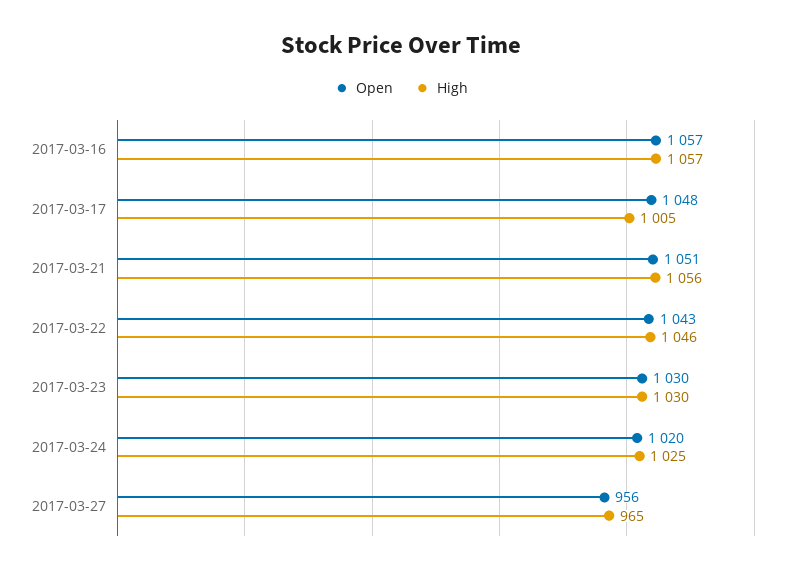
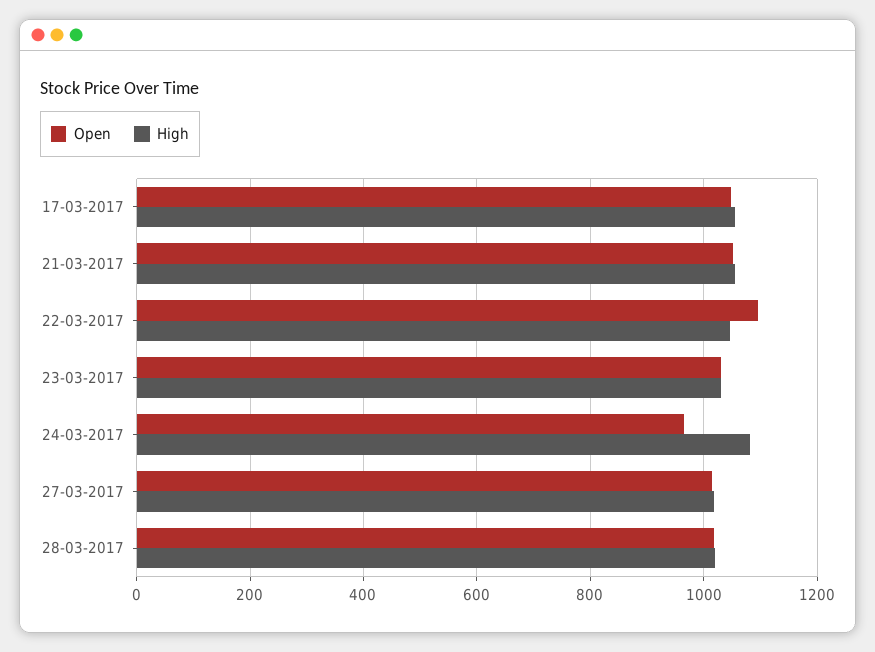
Open, 2017-03-16: 1057 -> none
High, 2017-03-16: 1057 -> none
High, 2017-03-17: 1005 -> 1060
Open, 2017-03-22: 1043 -> 1100
Open, 2017-03-24: 1020 -> 960
High, 2017-03-24: 1025 -> 1080
Open, 2017-03-27: 956 -> 1020
High, 2017-03-27: 965 -> 1020
Open, 28-03-2017: none -> 1020
High, 28-03-2017: none -> 1020

